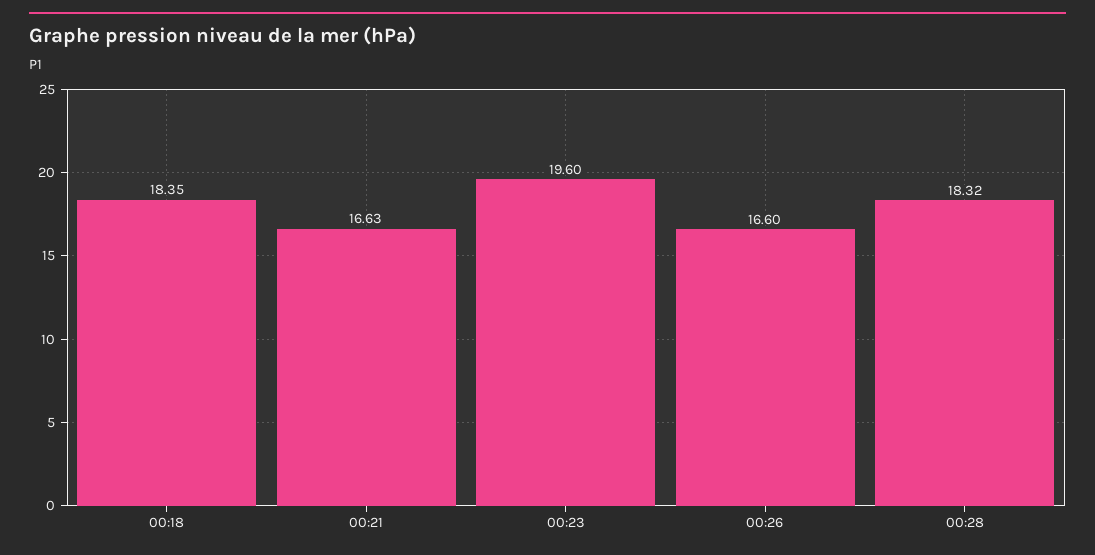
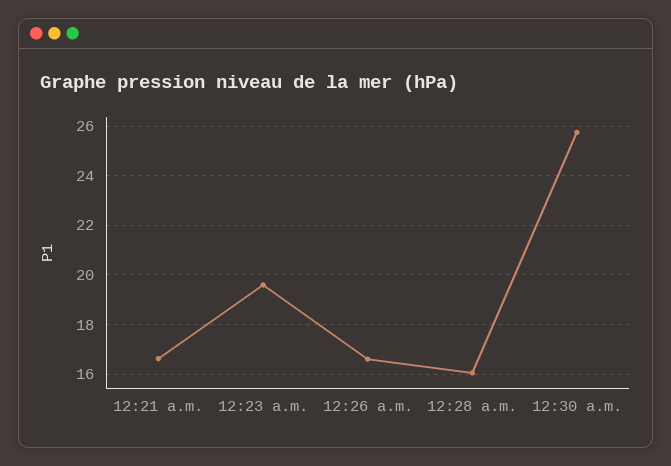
00:18: 18.35 -> none
00:28: 18.32 -> 16
12:30 a.m.: none -> 25.75

